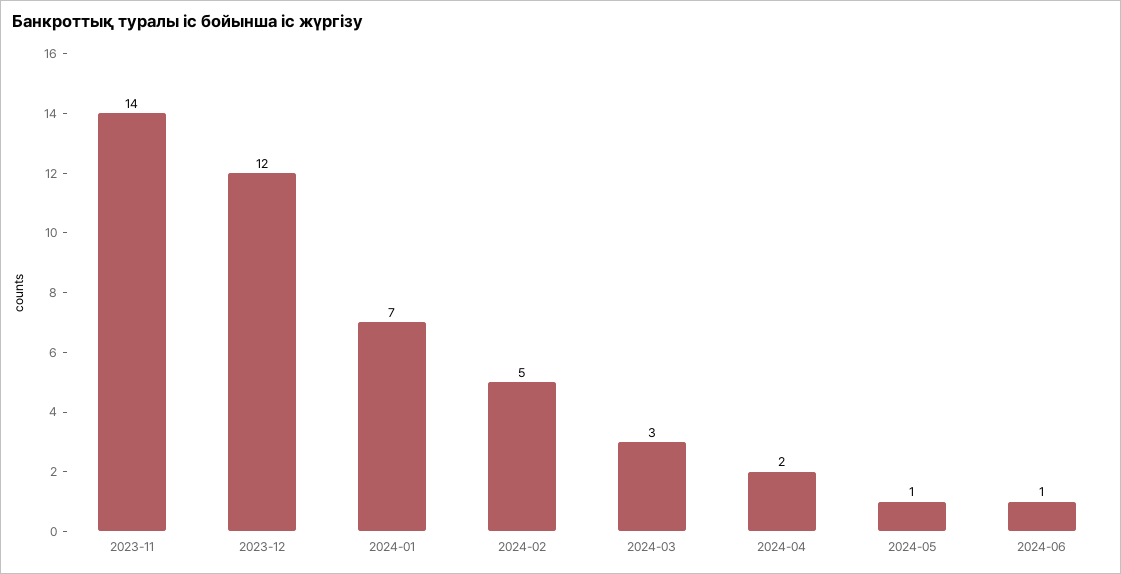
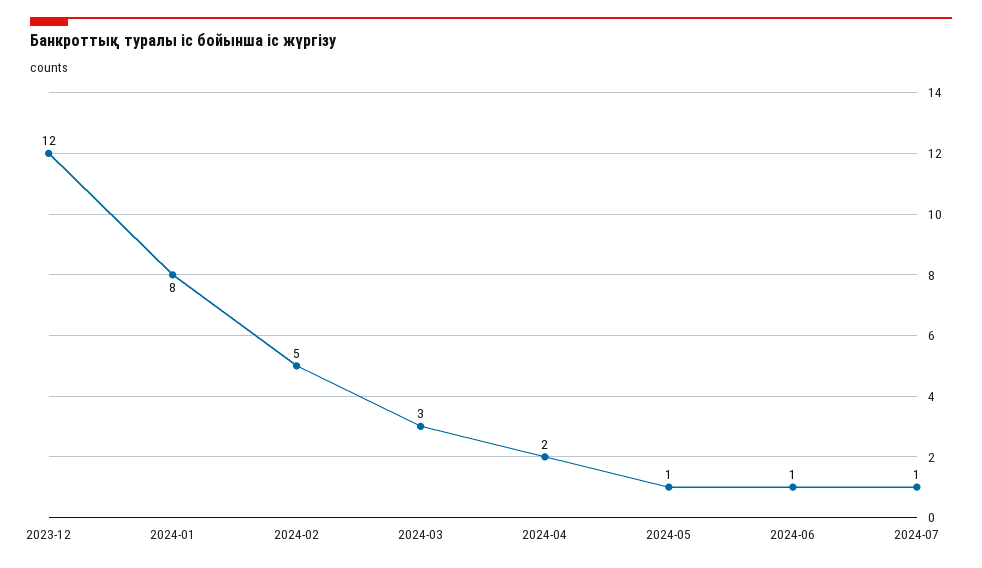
2023-11: 14 -> none
2024-01: 7 -> 8
2024-07: none -> 1

